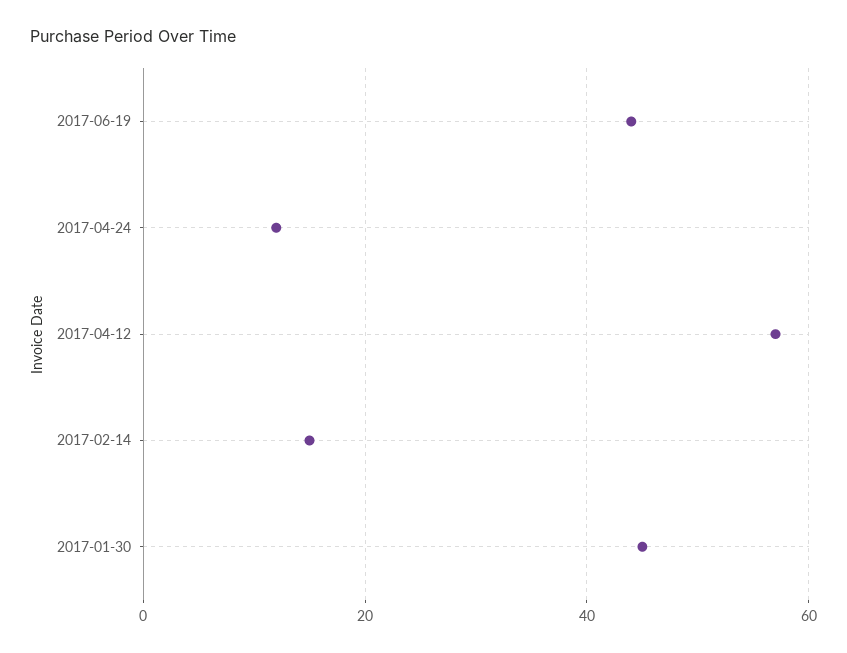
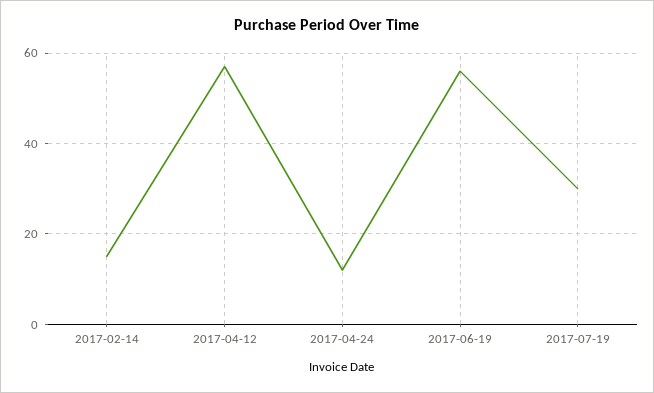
2017-06-19: 45 -> 55
2017-01-30: 45 -> none
2017-07-19: none -> 30

